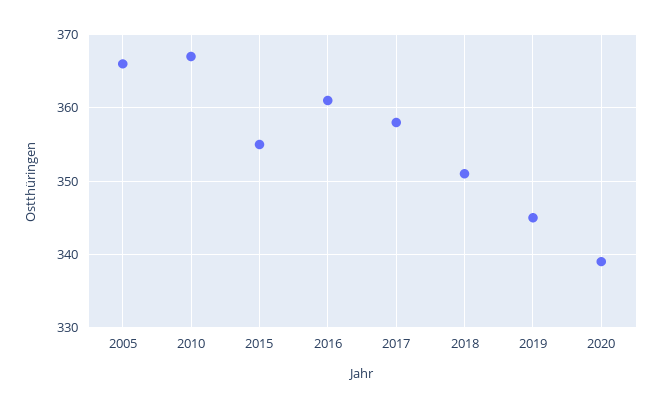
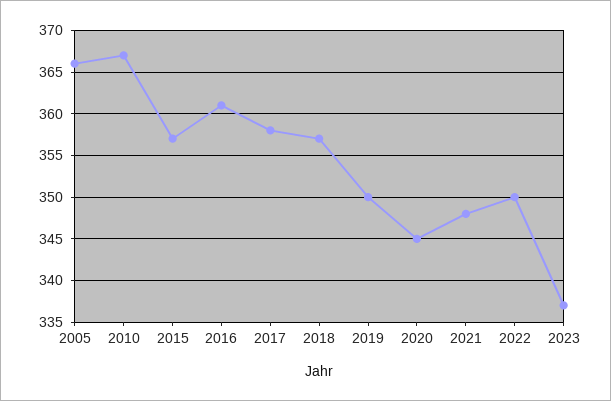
2015: 355 -> 357
2018: 351 -> 357
2019: 345 -> 350
2020: 339 -> 345
2021: none -> 348
2022: none -> 350
2023: none -> 337

